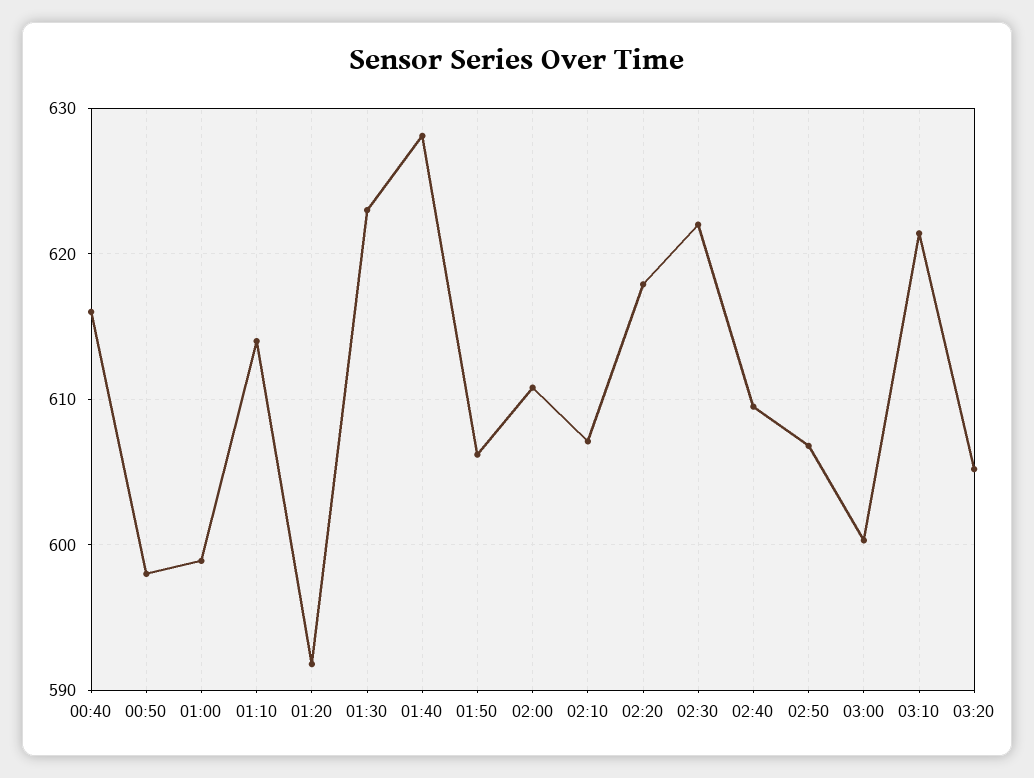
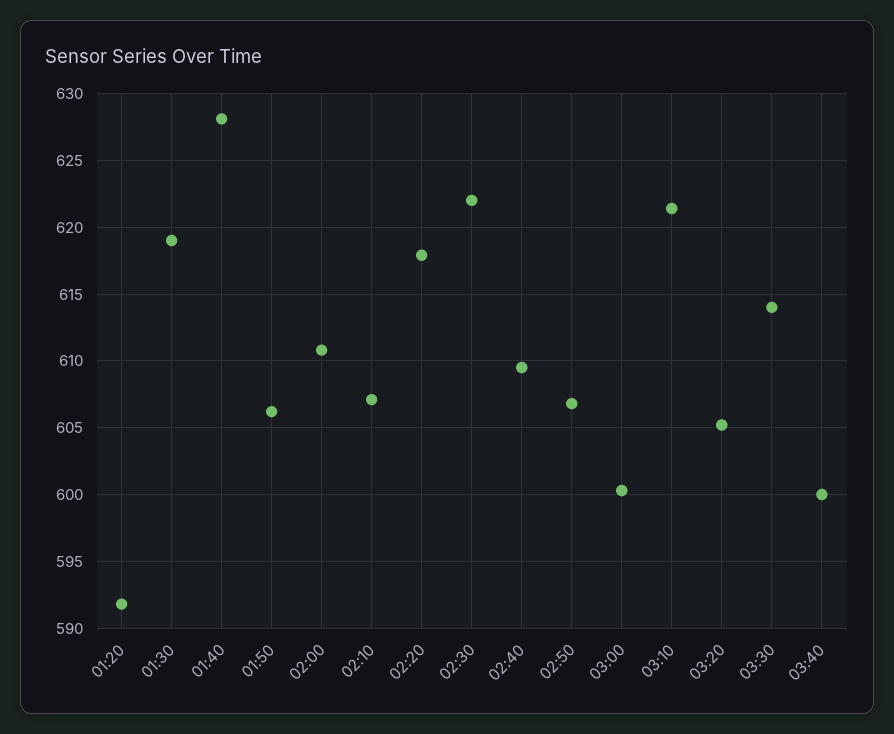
00:40: 616 -> none
00:50: 598 -> none
01:00: 599 -> none
01:10: 614 -> none
01:30: 623 -> 619
03:30: none -> 614
03:40: none -> 600

